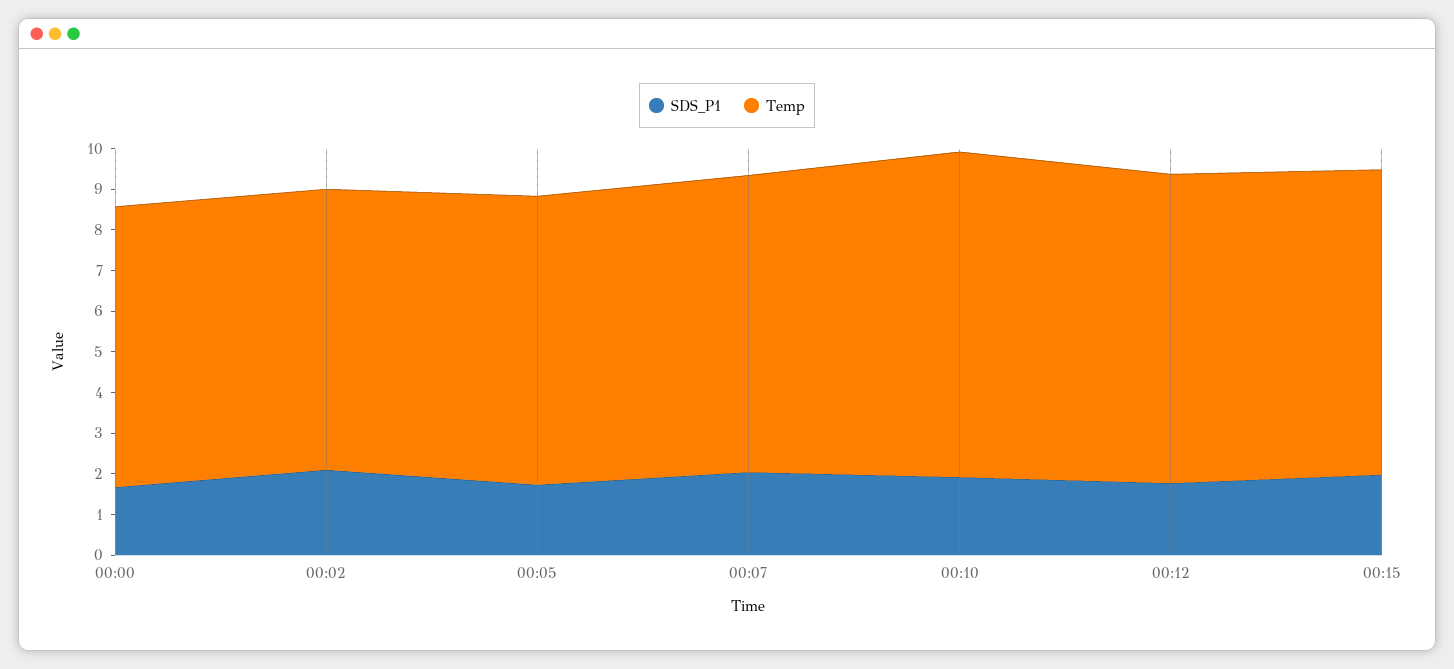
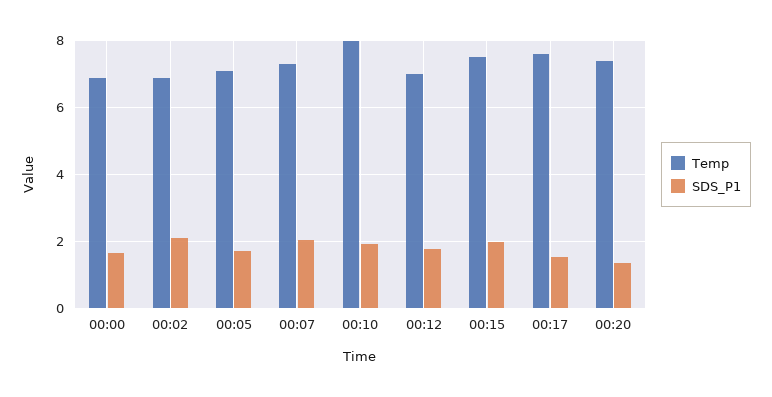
Temp, 00:12: 7.6 -> 7
Temp, 00:17: none -> 7.6
SDS_P1, 00:17: none -> 1.6
Temp, 00:20: none -> 7.4
SDS_P1, 00:20: none -> 1.4

